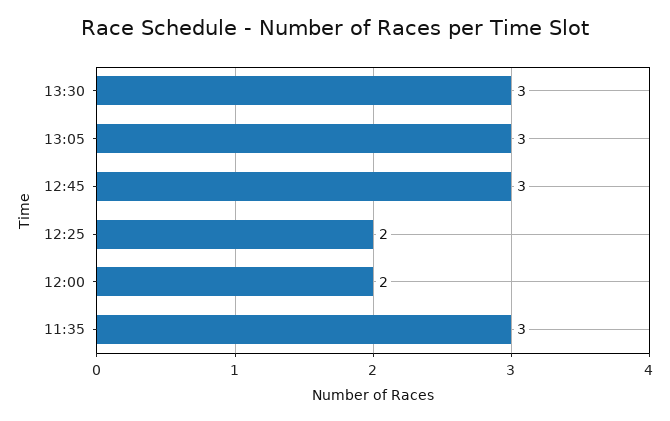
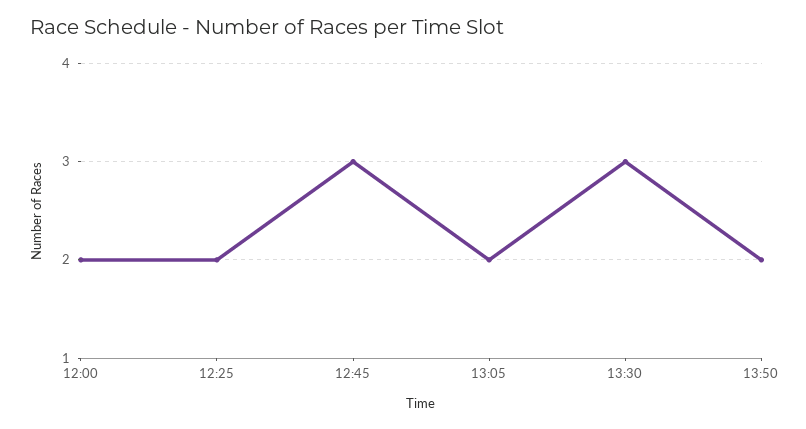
13:05: 3 -> 2
11:35: 3 -> none
13:50: none -> 2

